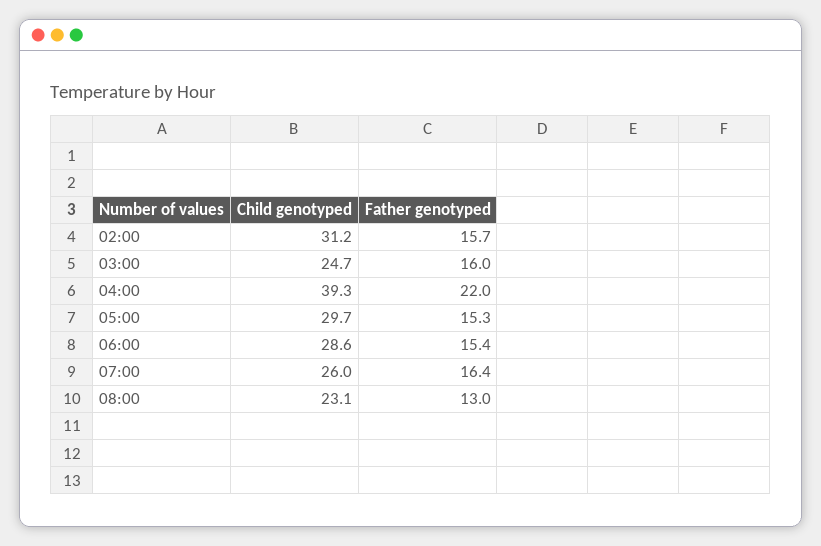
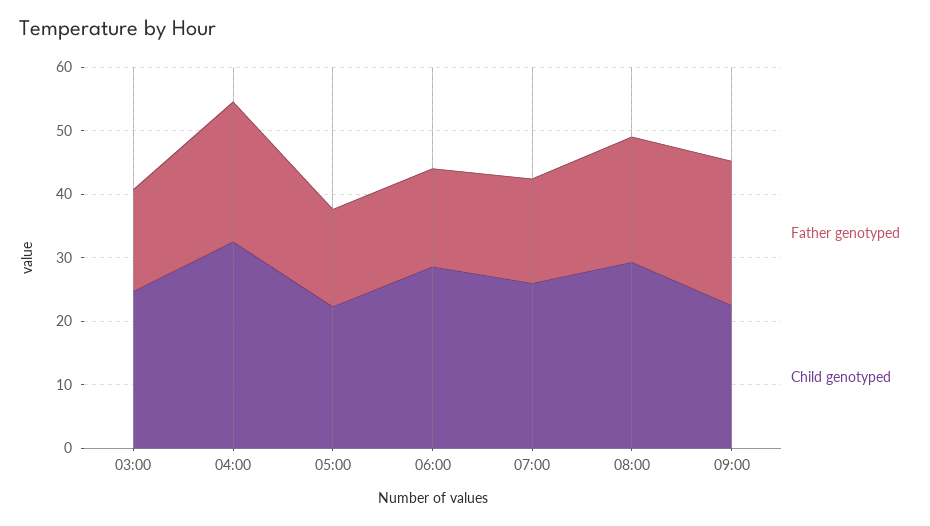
Child genotyped, 02:00: 31.2 -> none
Father genotyped, 02:00: 15.7 -> none
Child genotyped, 04:00: 39.3 -> 32
Child genotyped, 05:00: 29.7 -> 22
Child genotyped, 08:00: 23.1 -> 30
Father genotyped, 08:00: 13 -> 20
Father genotyped, 09:00: none -> 22
Child genotyped, 09:00: none -> 22

